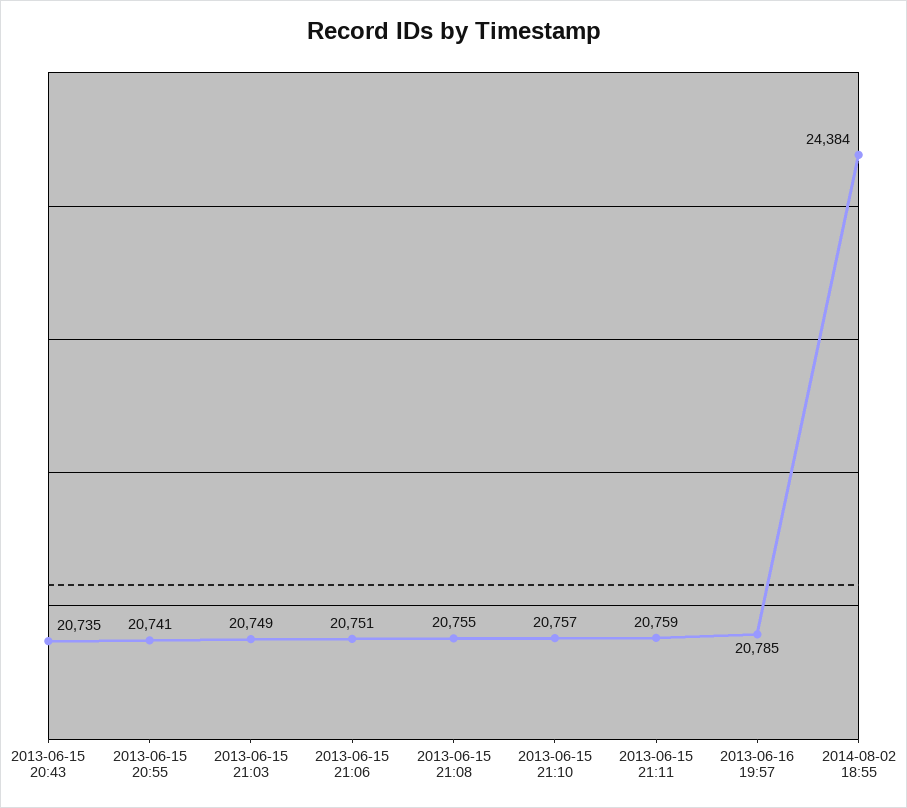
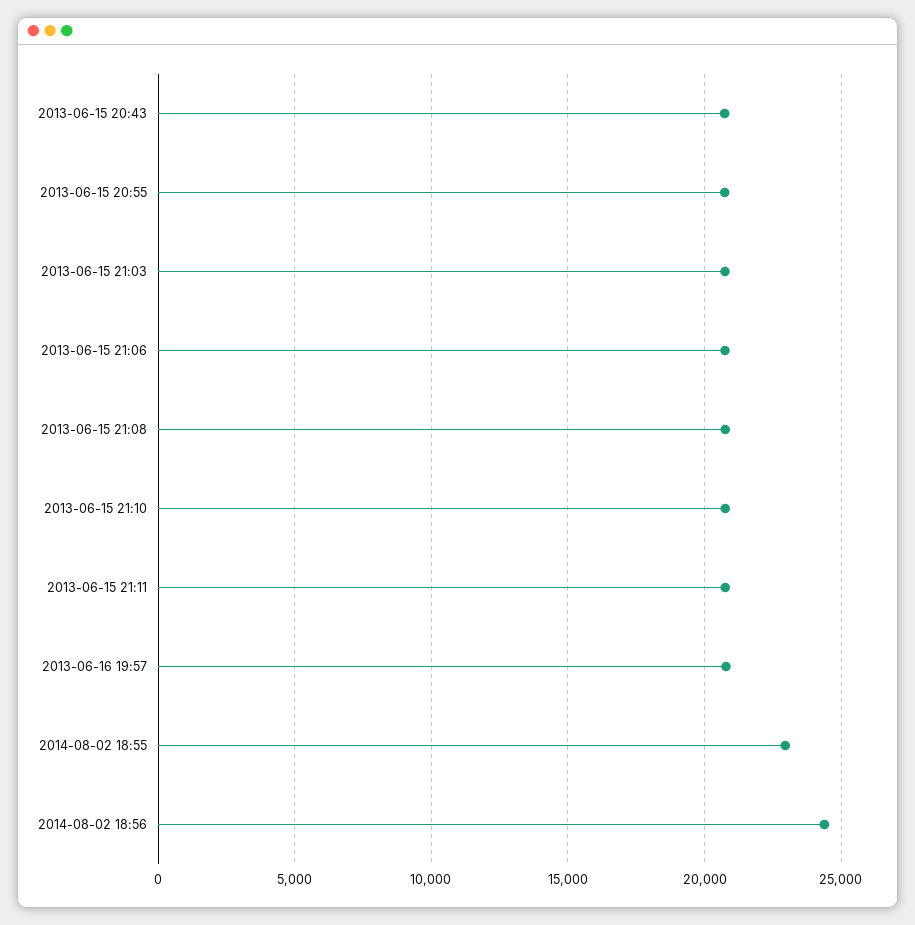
2014-08-02 18:55: 24384 -> 23000
2014-08-02 18:56: none -> 24500

